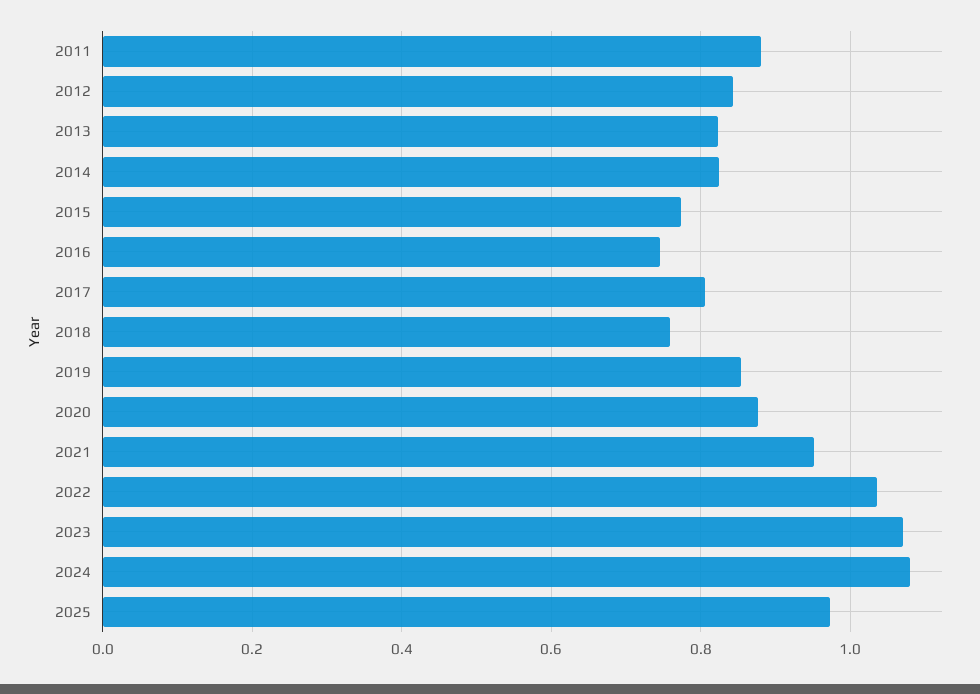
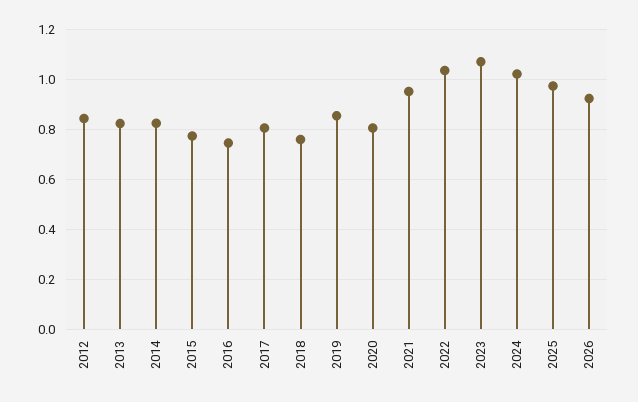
2011: 0.88 -> none
2020: 0.88 -> 0.8
2024: 1.08 -> 1.025
2026: none -> 0.925

